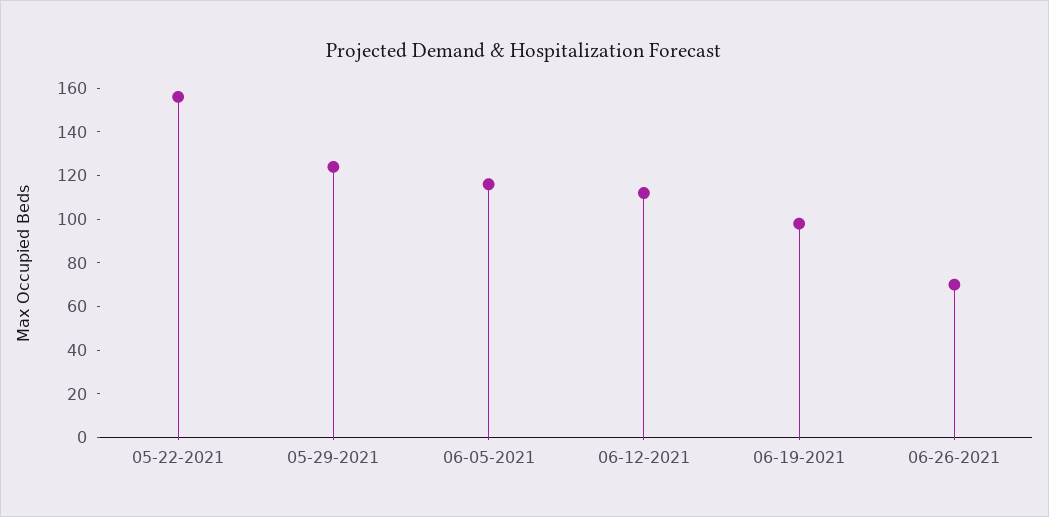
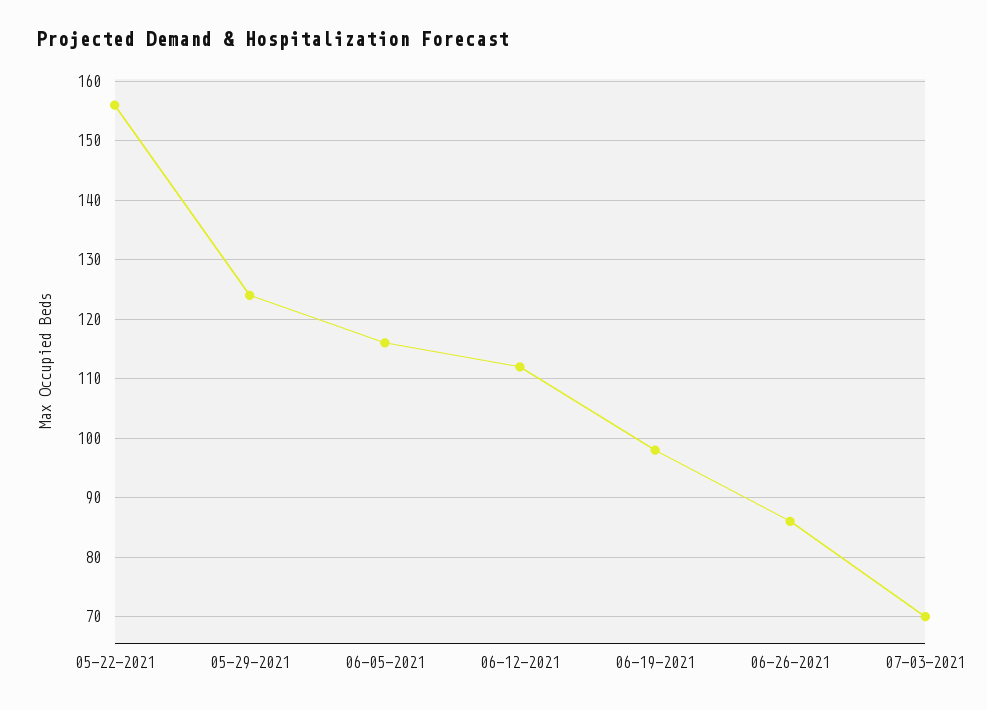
06-26-2021: 70 -> 85
07-03-2021: none -> 70

